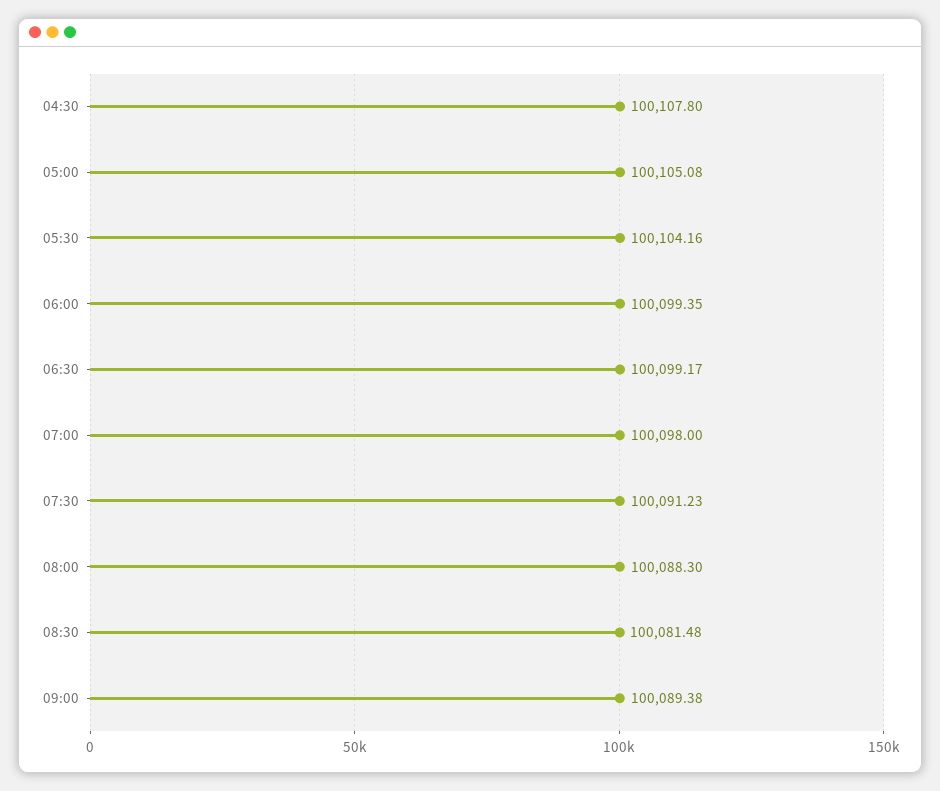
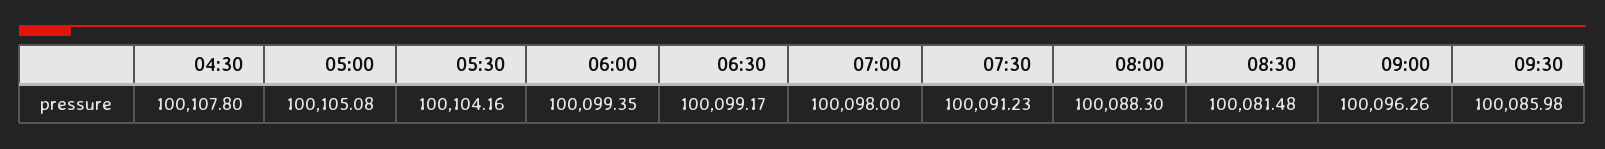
09:00: 100089.38 -> 100096.26
09:30: none -> 100085.98

